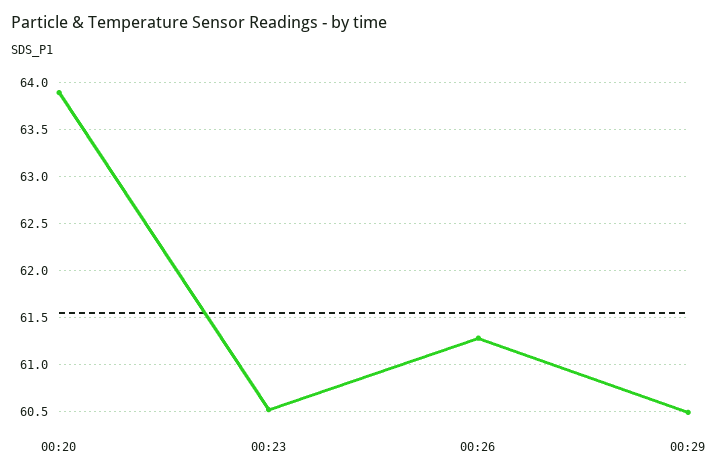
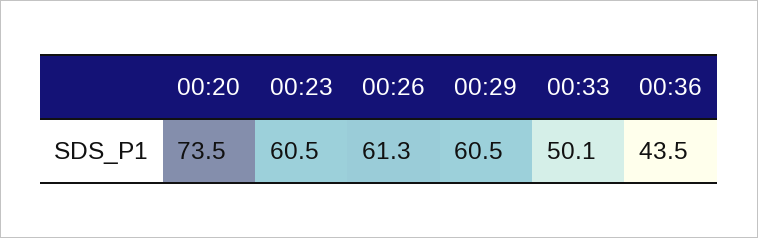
00:20: 63.9 -> 73.5
00:33: none -> 50.1
00:36: none -> 43.5

